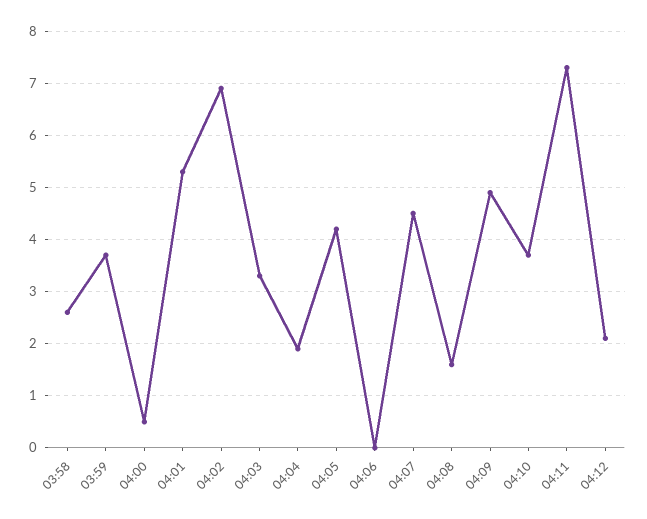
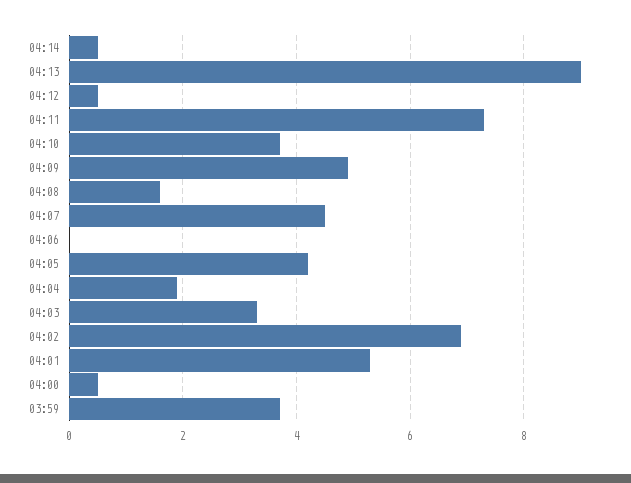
03:58: 2.5 -> none
04:12: 2 -> 0.5
04:14: none -> 0.5
04:13: none -> 9

